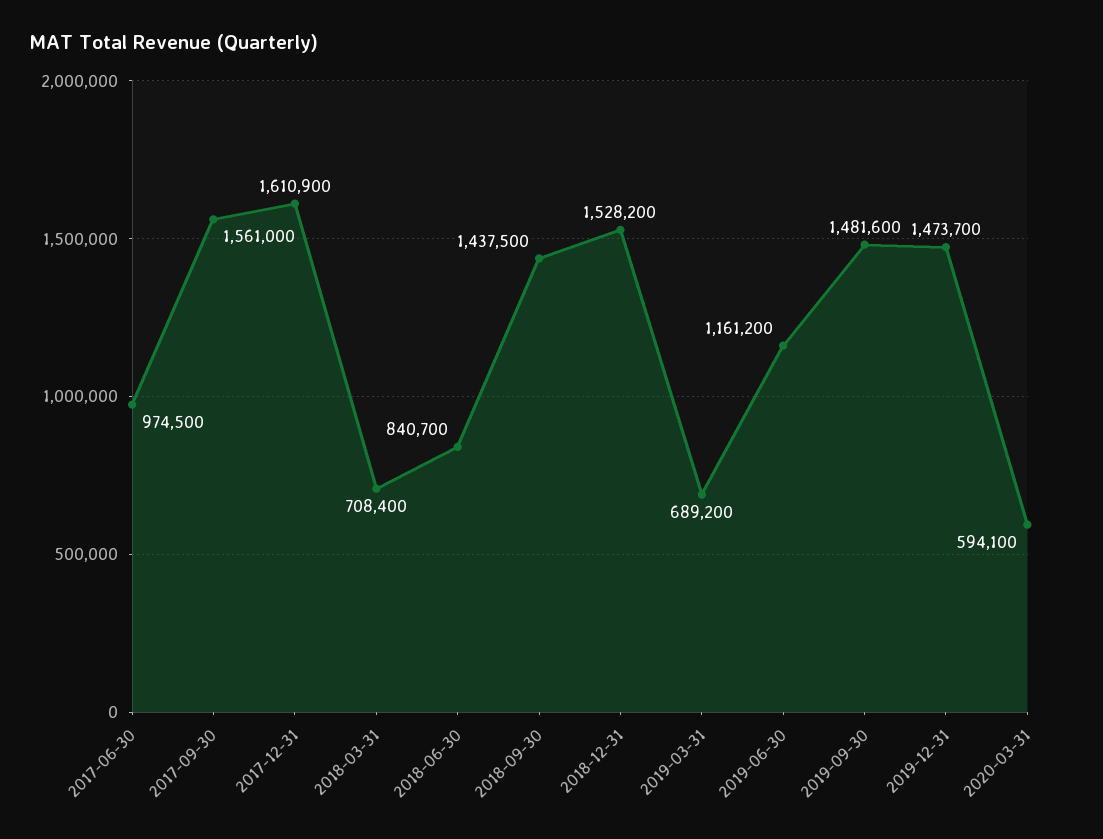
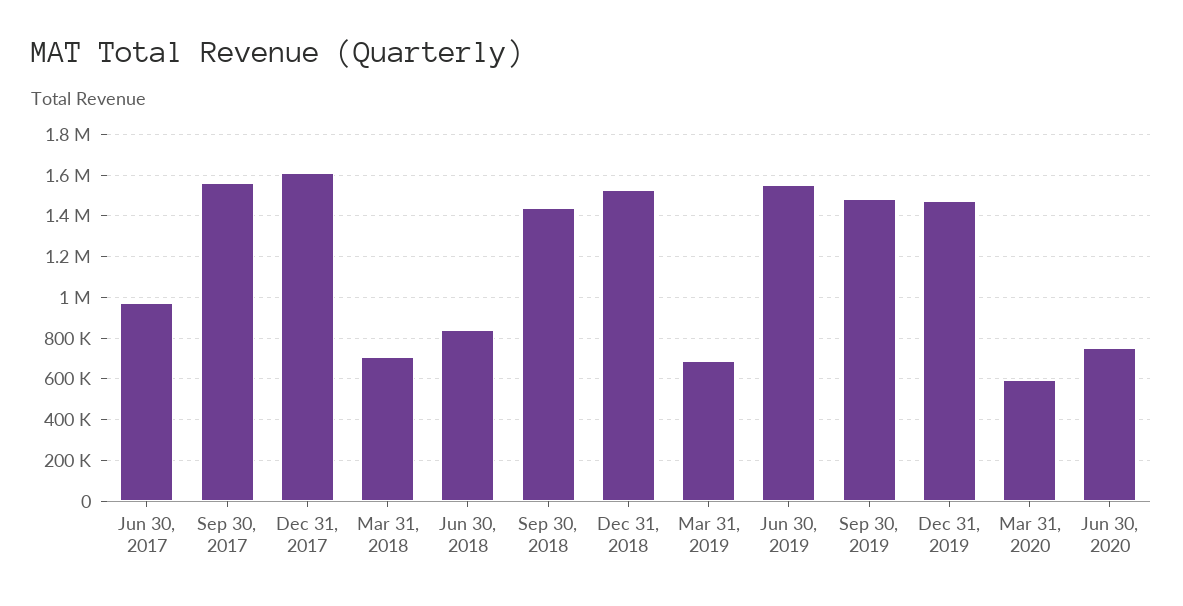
2019-06-30: 1161200 -> 1550000
Jun 30, 2020: none -> 750000

